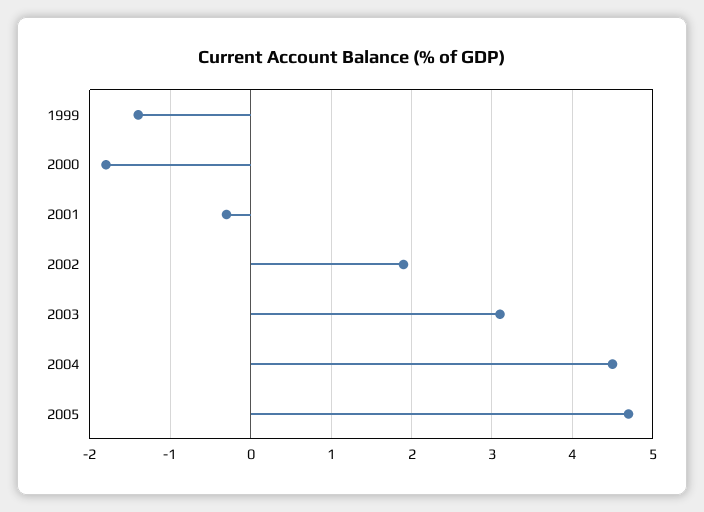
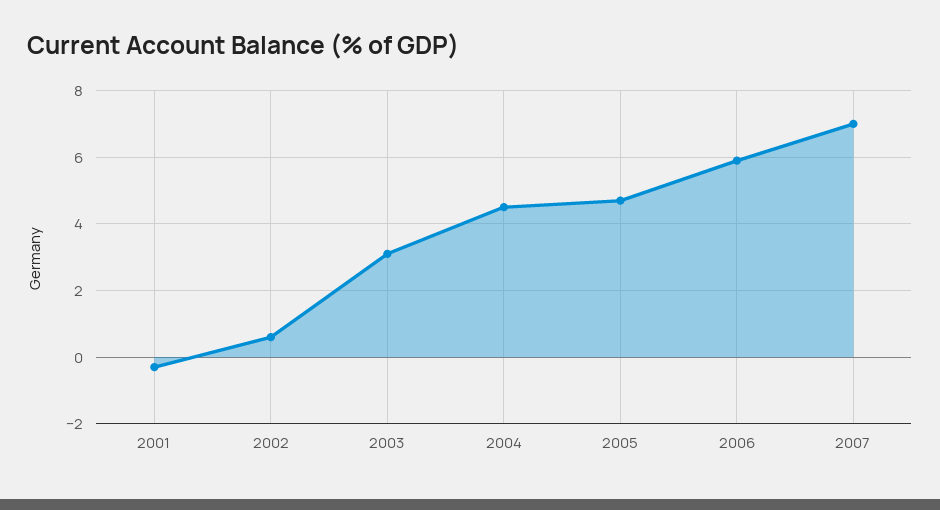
1999: -1.4 -> none
2000: -1.8 -> none
2002: 1.9 -> 0.5
2006: none -> 6
2007: none -> 7

